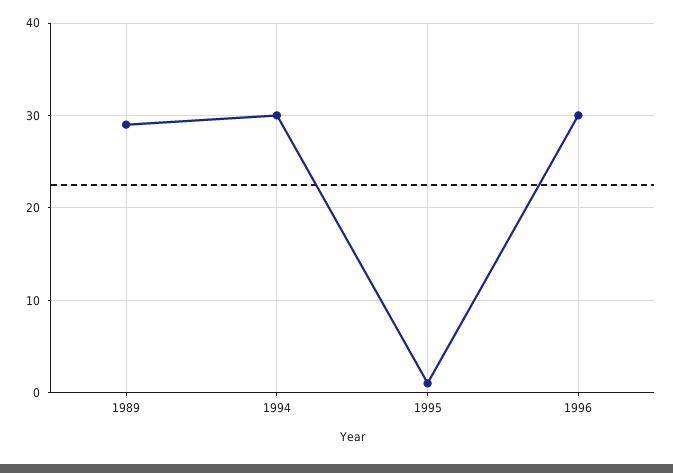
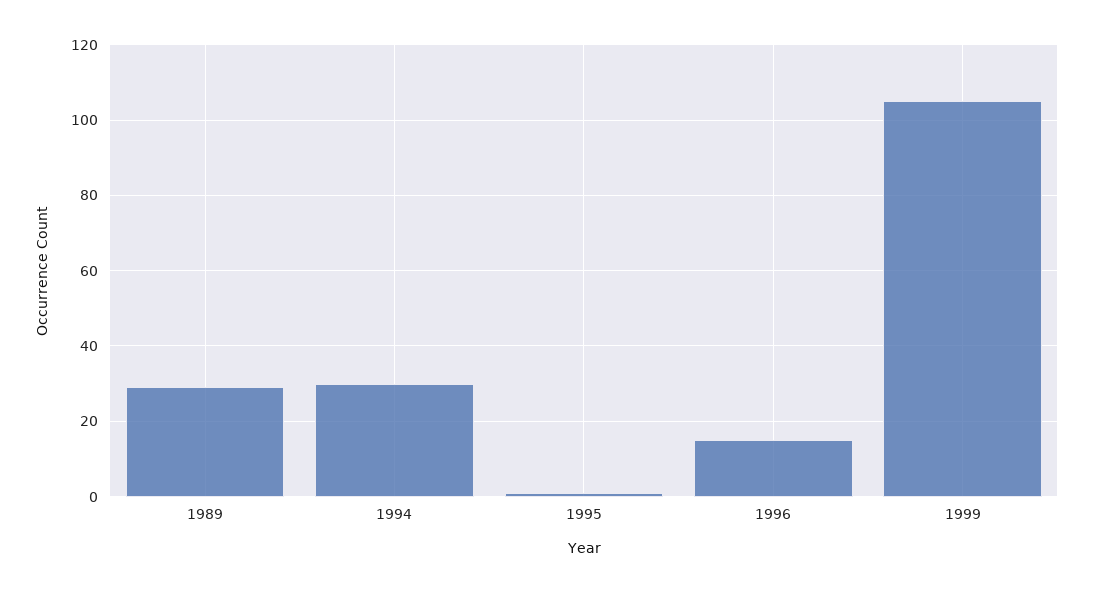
1996: 30 -> 15
1999: none -> 105

